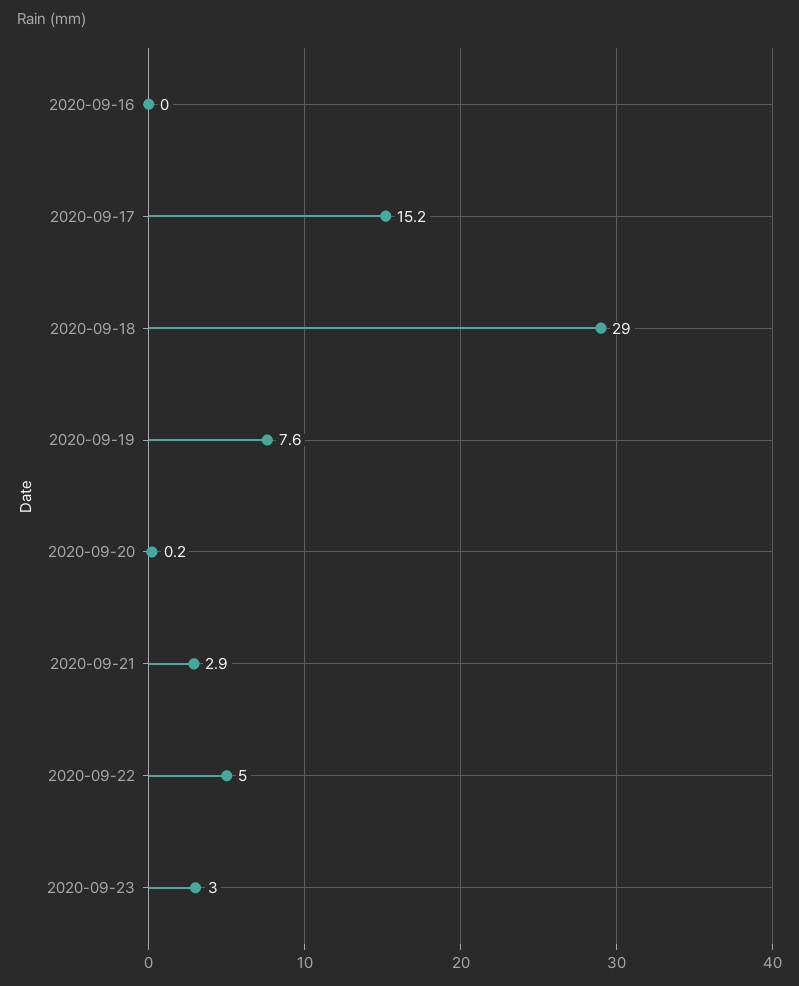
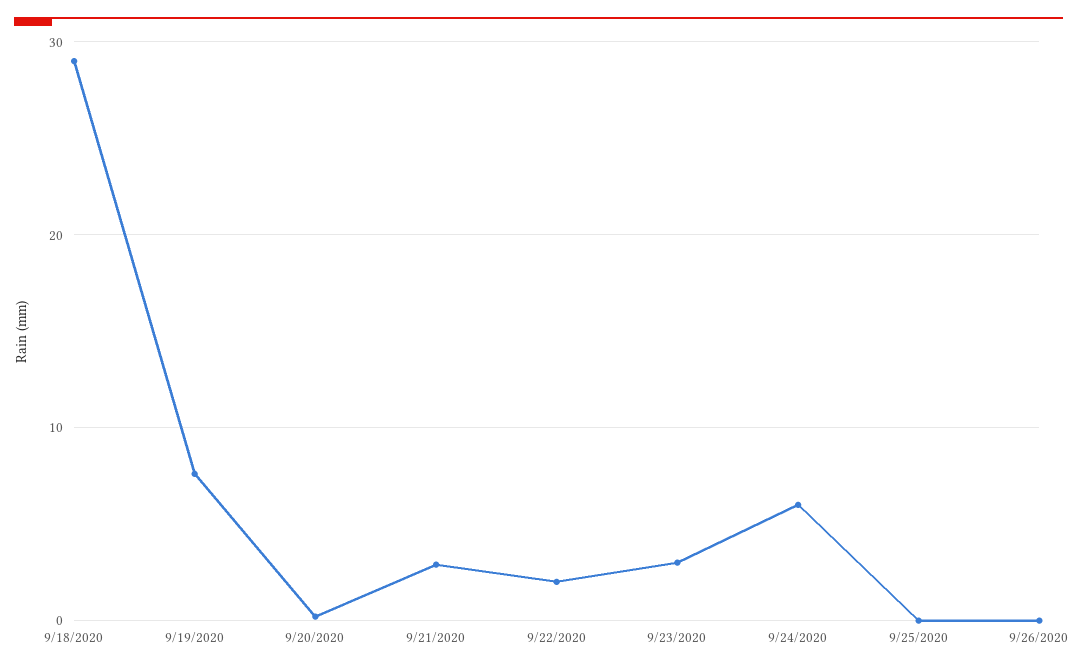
2020-09-16: 0 -> none
2020-09-17: 15.2 -> none
2020-09-22: 5 -> 2
9/24/2020: none -> 6
9/25/2020: none -> 0
9/26/2020: none -> 0

